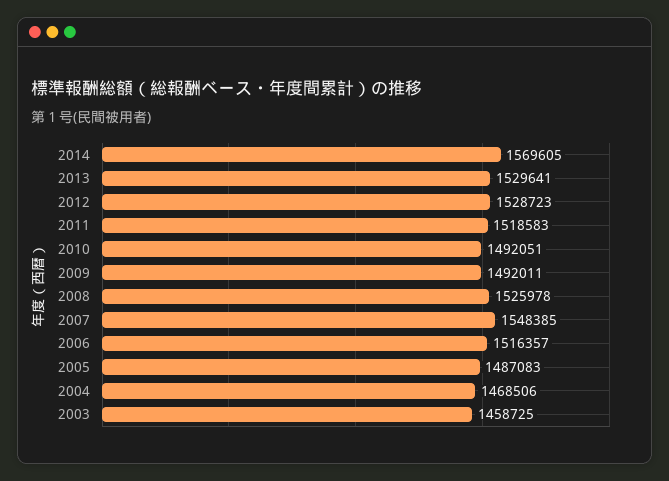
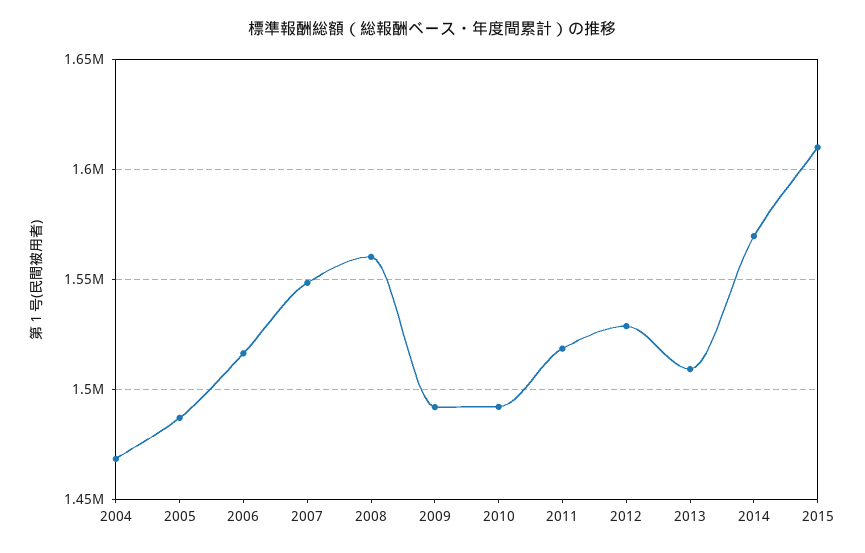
2013: 1529641 -> 1510000
2008: 1525978 -> 1560000
2003: 1458725 -> none
2015: none -> 1610000

